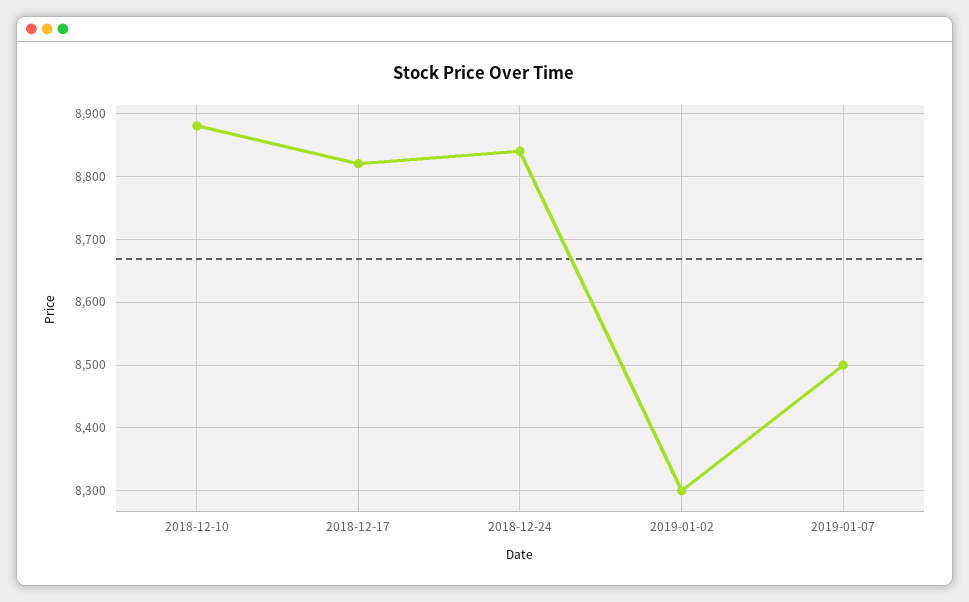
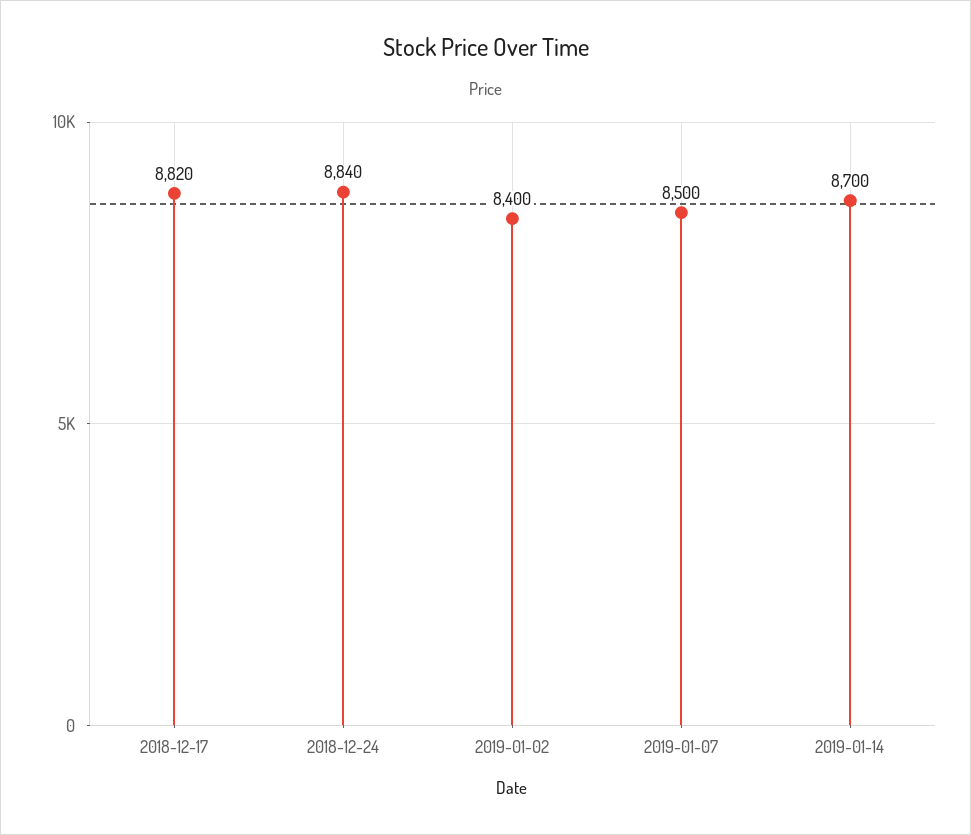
2018-12-10: 8880 -> none
2019-01-02: 8300 -> 8400
2019-01-14: none -> 8700

